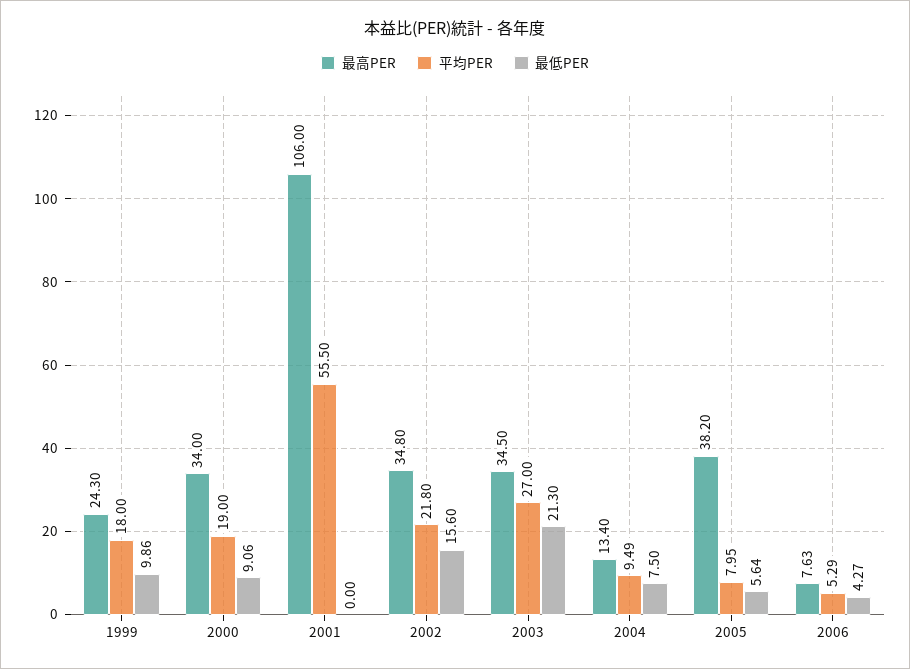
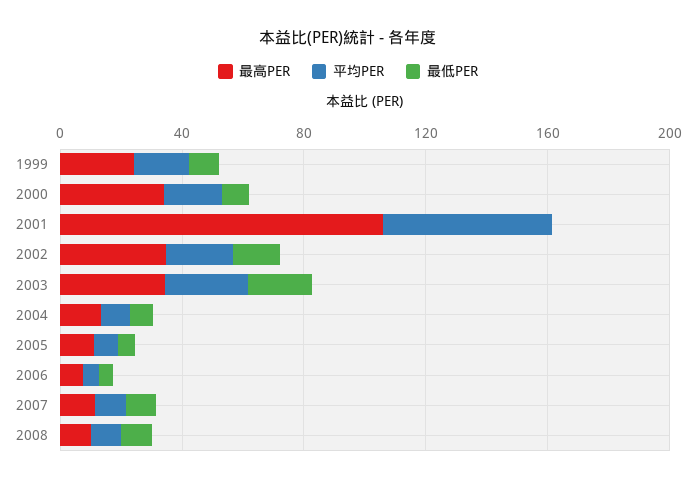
最高PER, 2005: 38.2 -> 10
最高PER, 2007: none -> 10
平均PER, 2007: none -> 10
最低PER, 2007: none -> 10
最高PER, 2008: none -> 10
平均PER, 2008: none -> 10
最低PER, 2008: none -> 10

